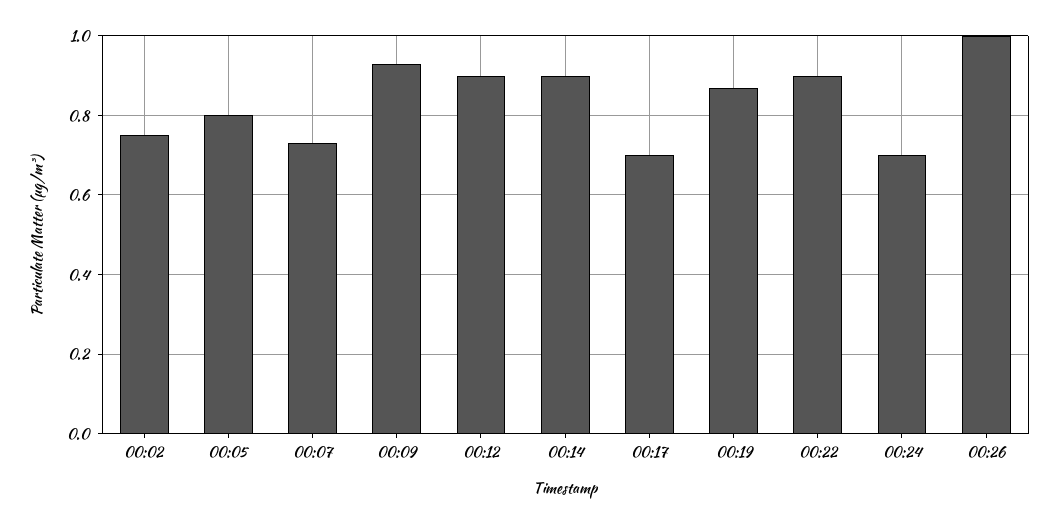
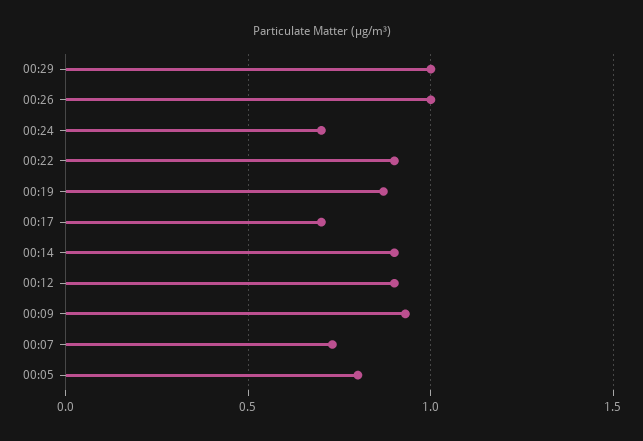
00:02: 0.75 -> none
00:29: none -> 1

